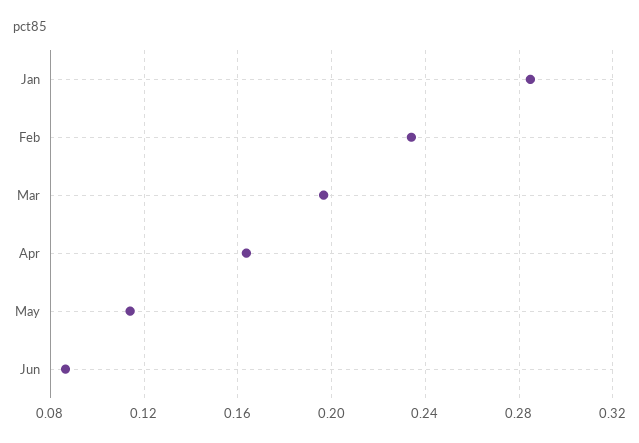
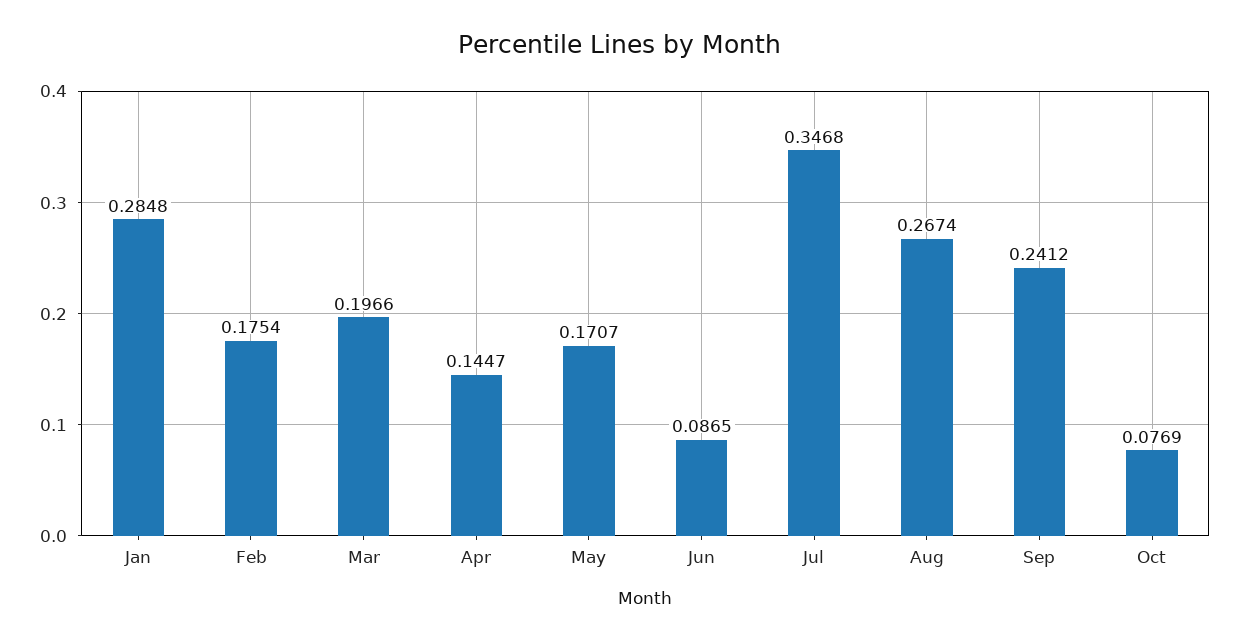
Feb: 0.235 -> 0.1754
Apr: 0.165 -> 0.1447
May: 0.115 -> 0.1707
Jul: none -> 0.3468
Aug: none -> 0.2674
Sep: none -> 0.2412
Oct: none -> 0.0769

